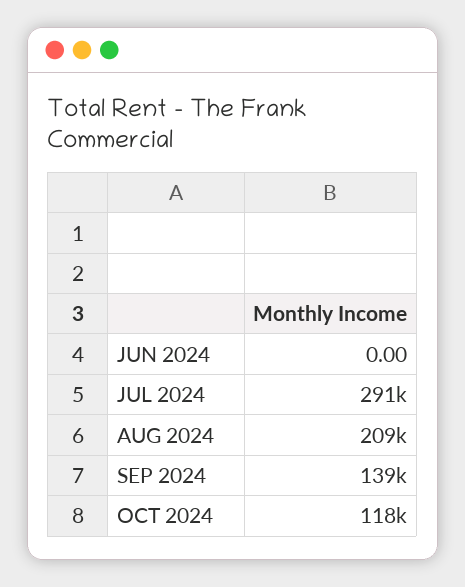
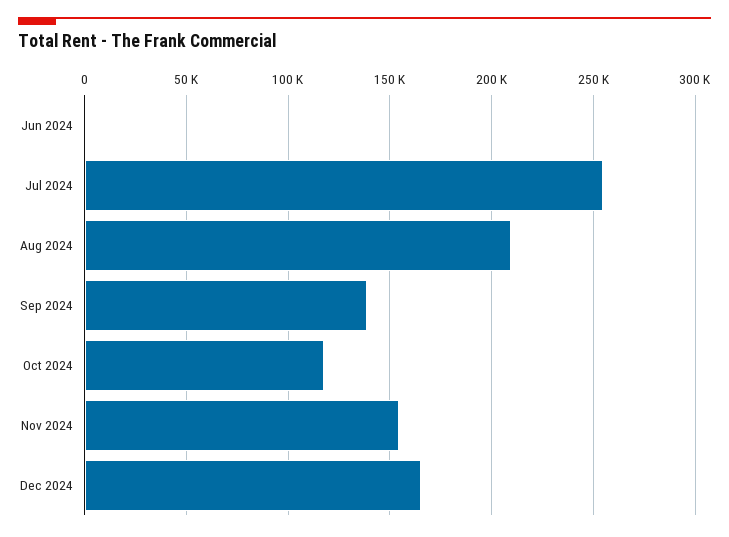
JUL 2024: 291000 -> 255000
Nov 2024: none -> 155000
Dec 2024: none -> 165000

